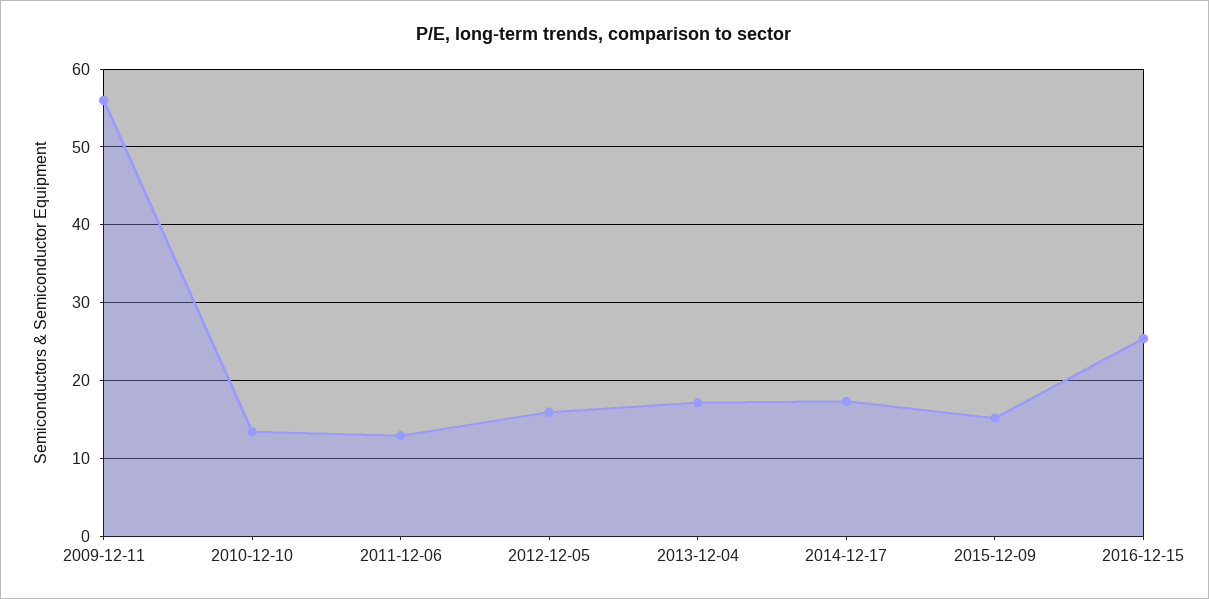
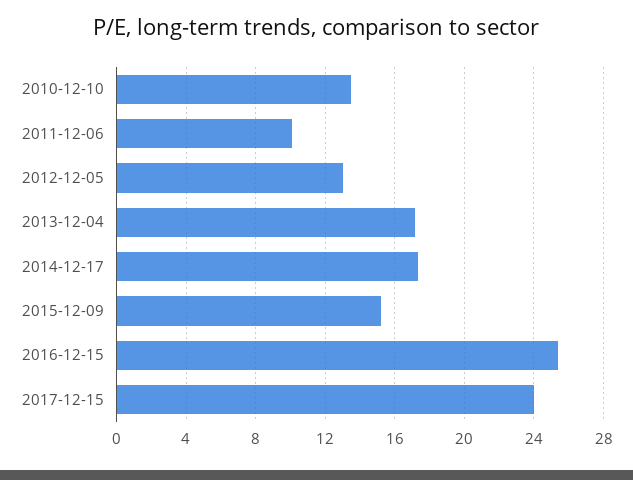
2009-12-11: 56 -> none
2011-12-06: 13 -> 10
2012-12-05: 16 -> 13
2017-12-15: none -> 24

